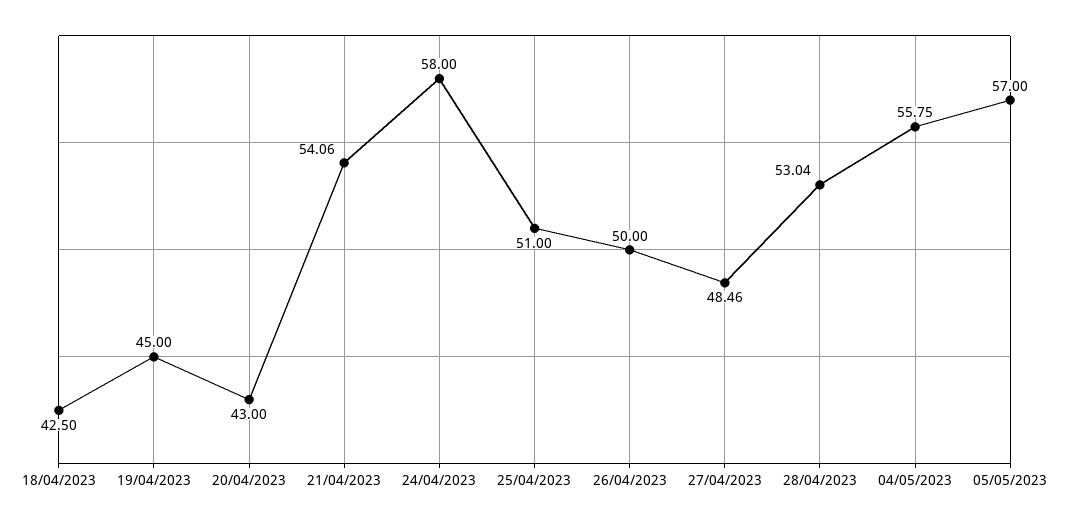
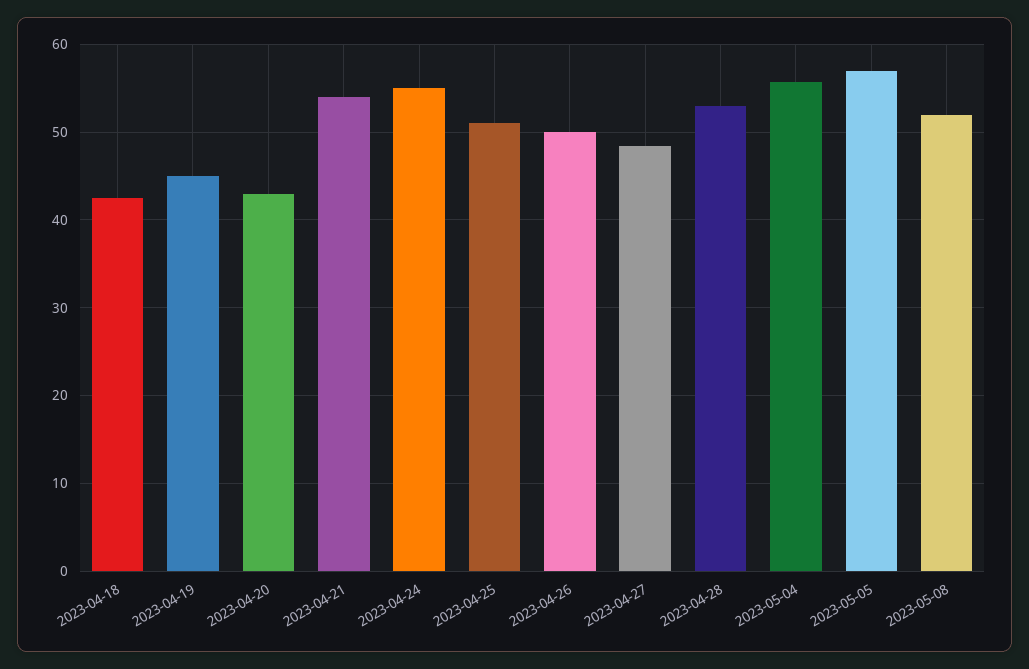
24/04/2023: 58 -> 55
2023-05-08: none -> 52

